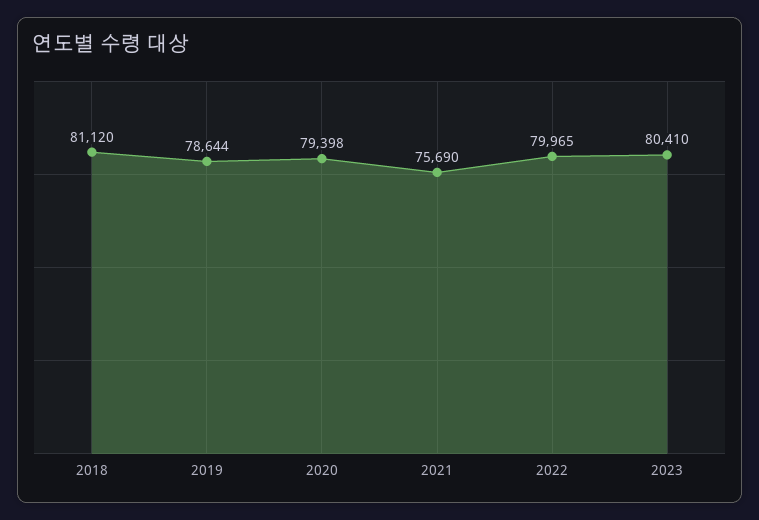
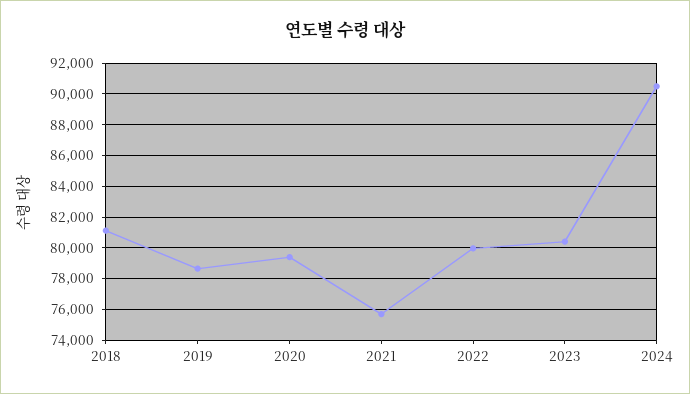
2024: none -> 90500

